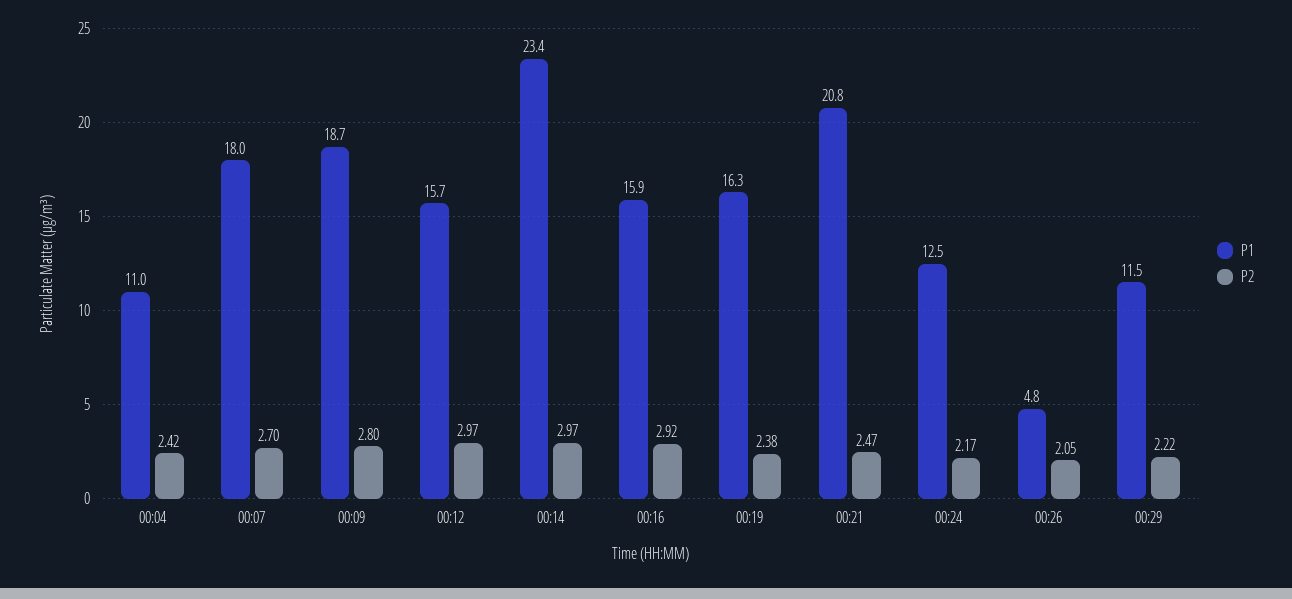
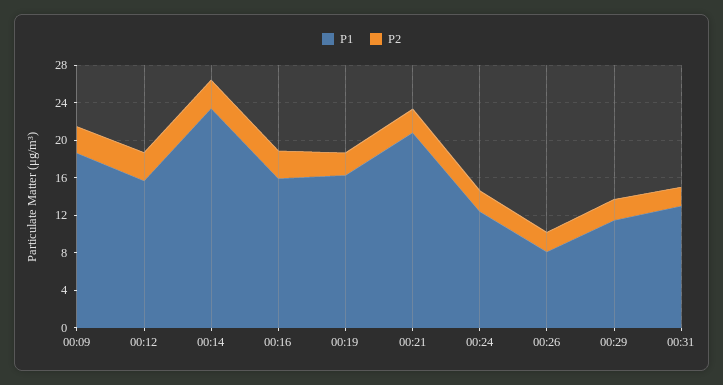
P1, 00:04: 11 -> none
P2, 00:04: 2.42 -> none
P1, 00:07: 18 -> none
P2, 00:07: 2.7 -> none
P1, 00:26: 4.8 -> 8
P1, 00:31: none -> 13
P2, 00:31: none -> 2

